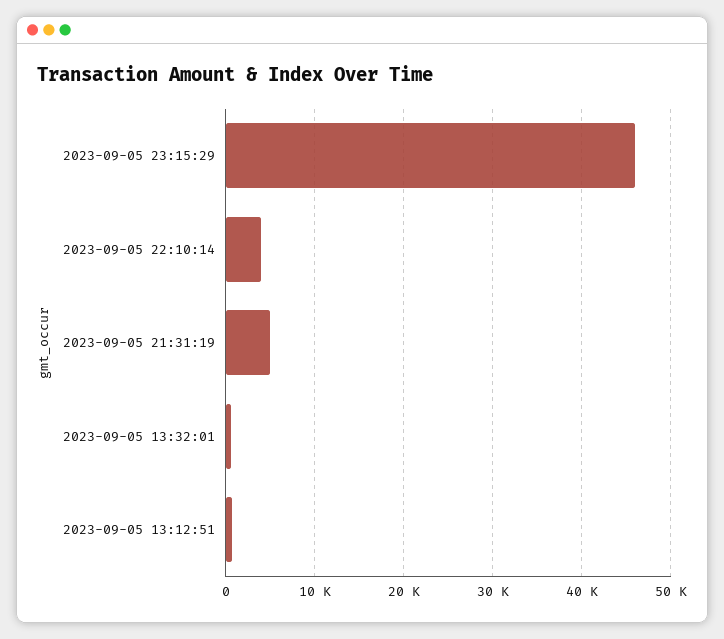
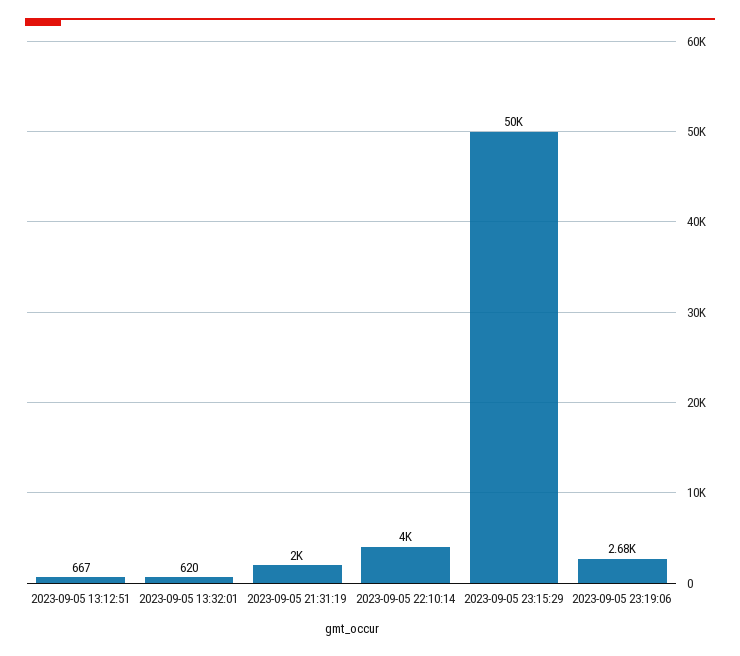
2023-09-05 23:15:29: 46000 -> 50000
2023-09-05 21:31:19: 5000 -> 2000
2023-09-05 23:19:06: none -> 2680

